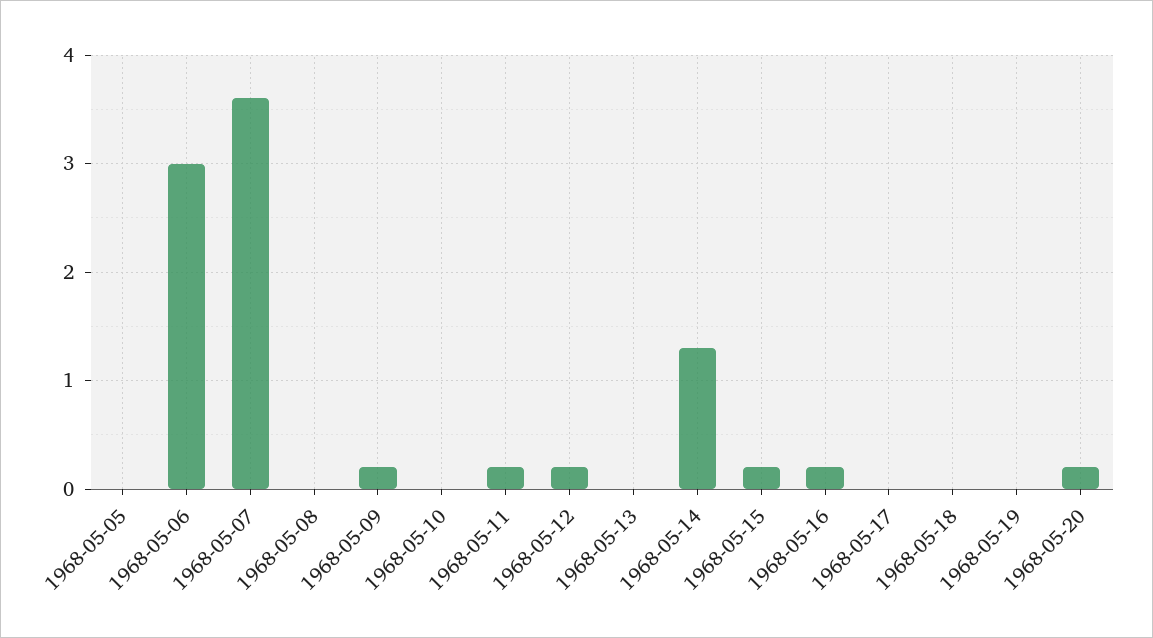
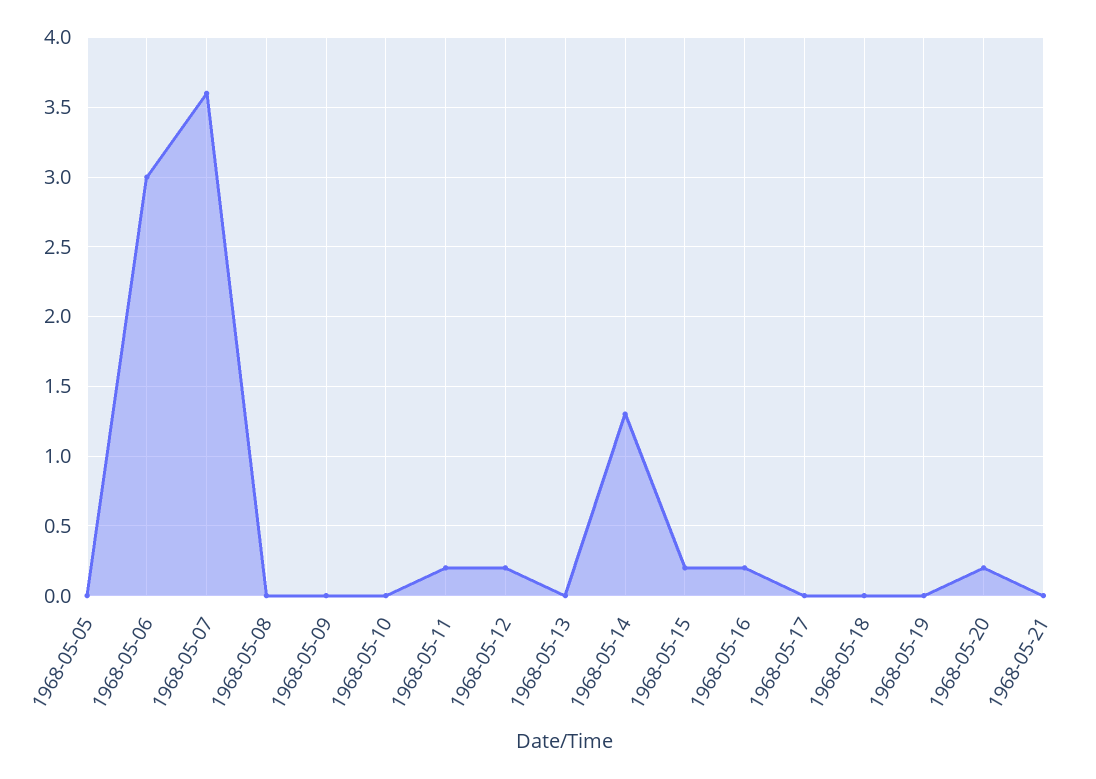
1968-05-09: 0.2 -> 0
1968-05-21: none -> 0

